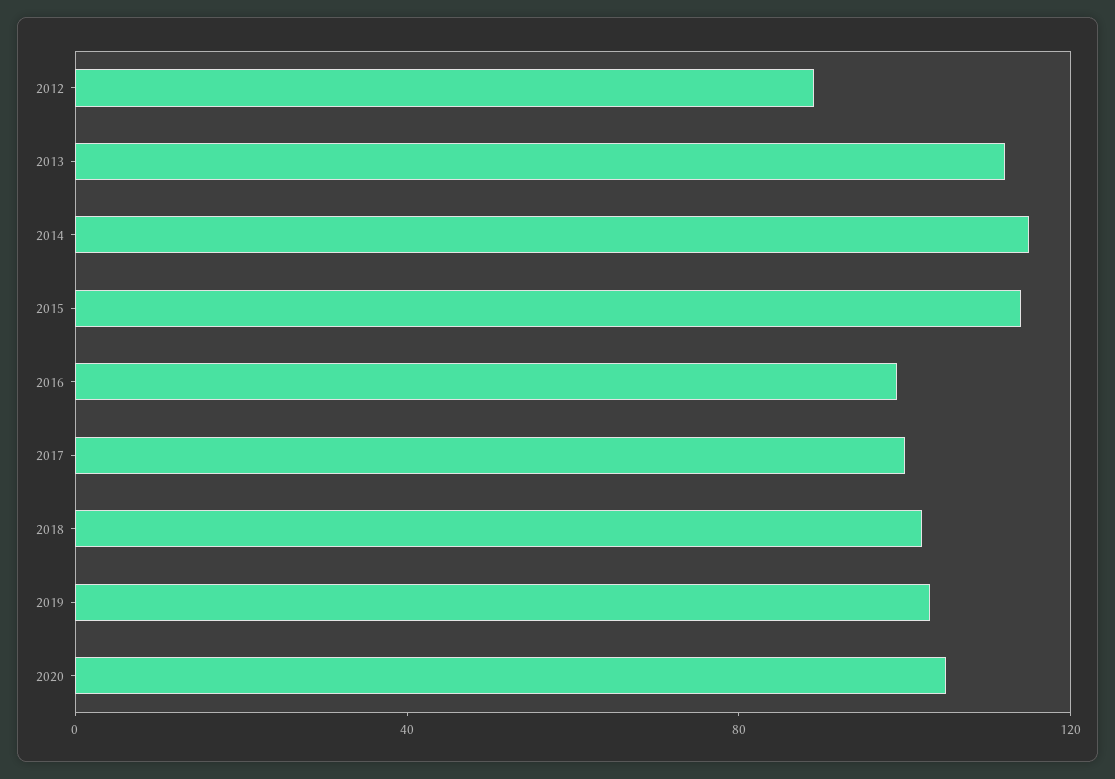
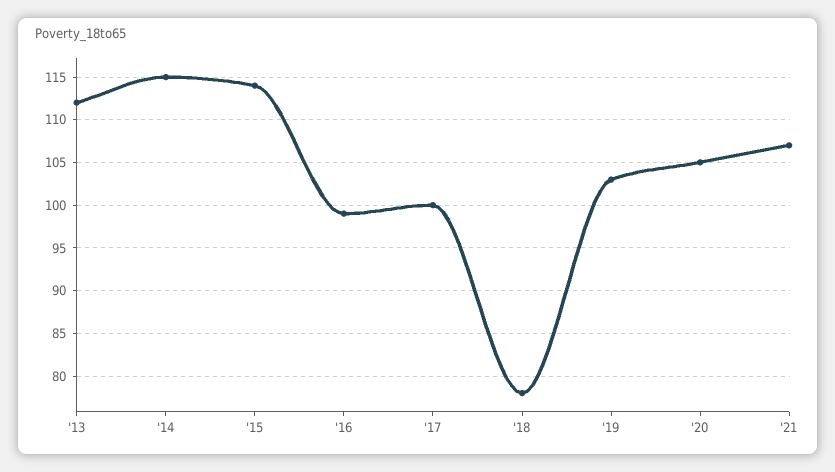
2012: 90 -> none
2018: 100 -> 78
'21: none -> 107

